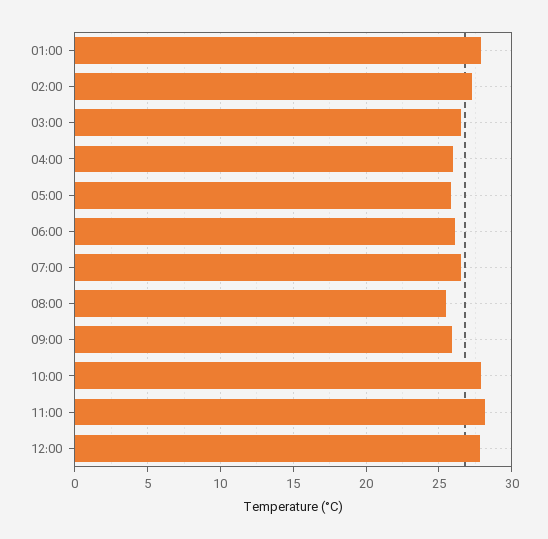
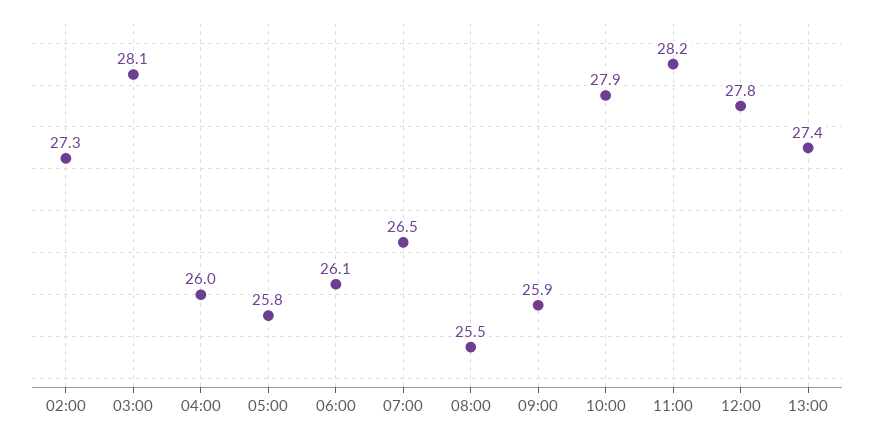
01:00: 28 -> none
03:00: 26.5 -> 28.1
13:00: none -> 27.4

